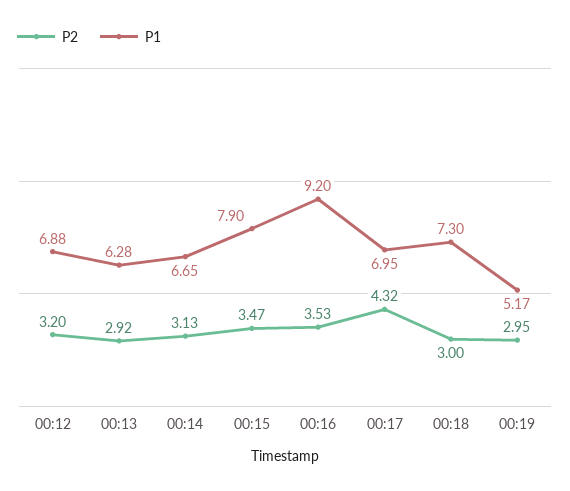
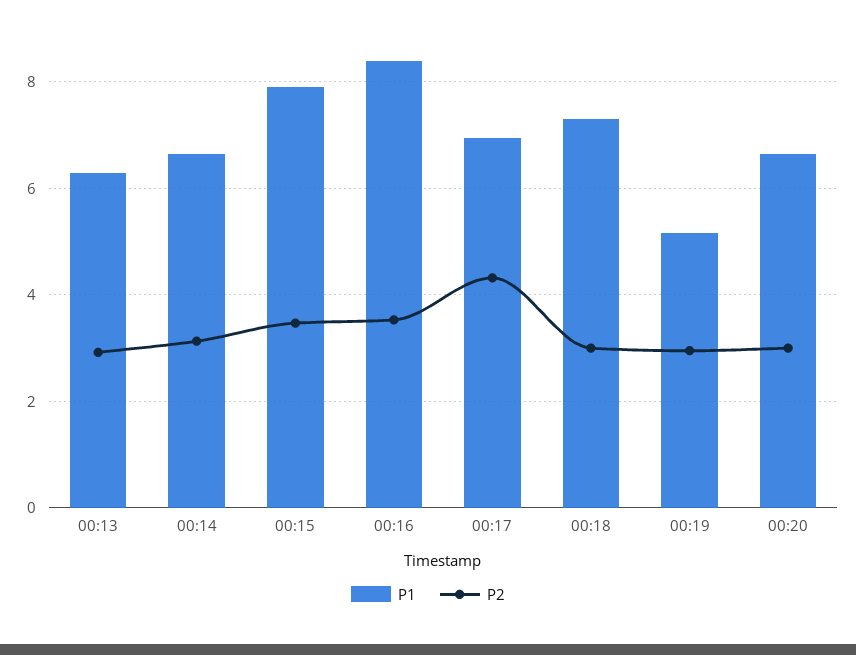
P2, 00:12: 3.2 -> none
P1, 00:12: 6.88 -> none
P1, 00:16: 9.2 -> 8.4
P1, 00:20: none -> 6.6
P2, 00:20: none -> 3

